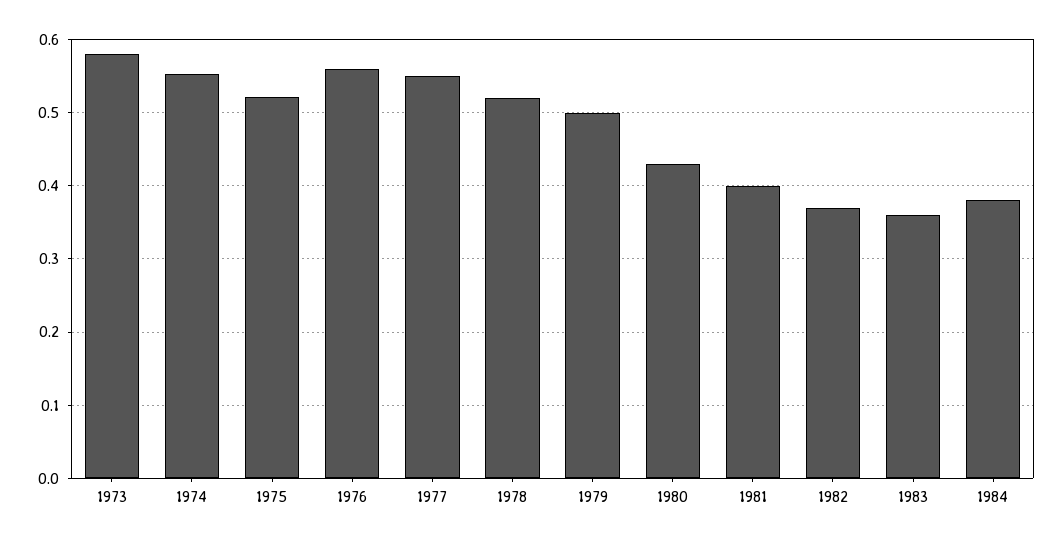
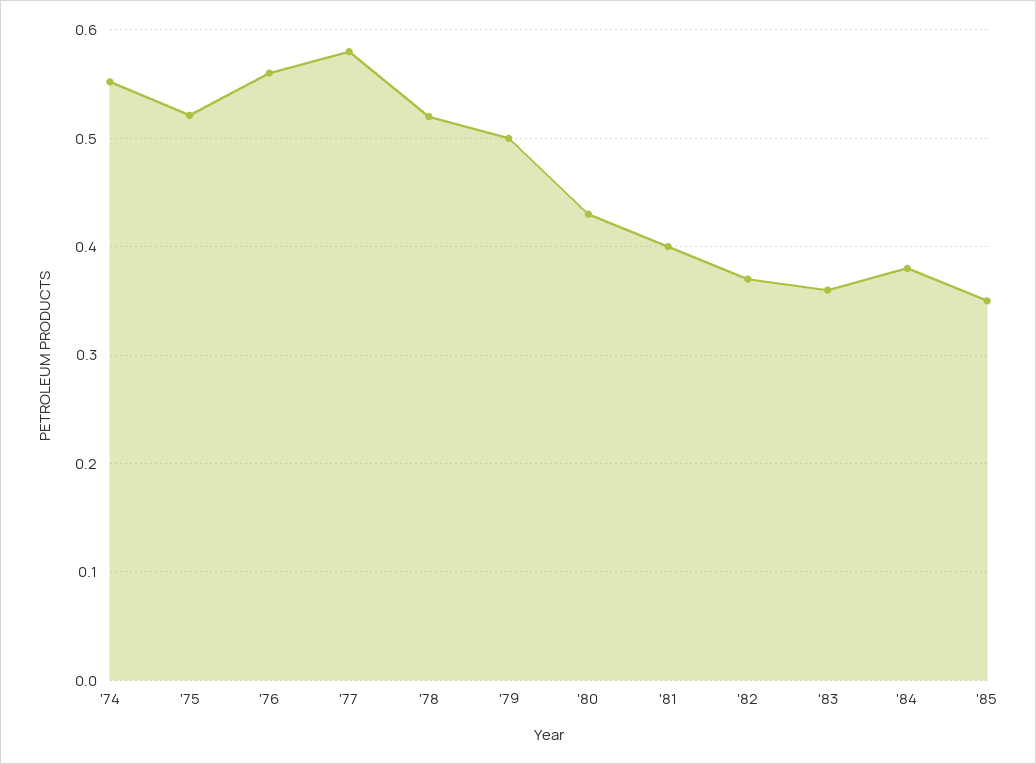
1973: 0.58 -> none
1977: 0.55 -> 0.58
'85: none -> 0.35

